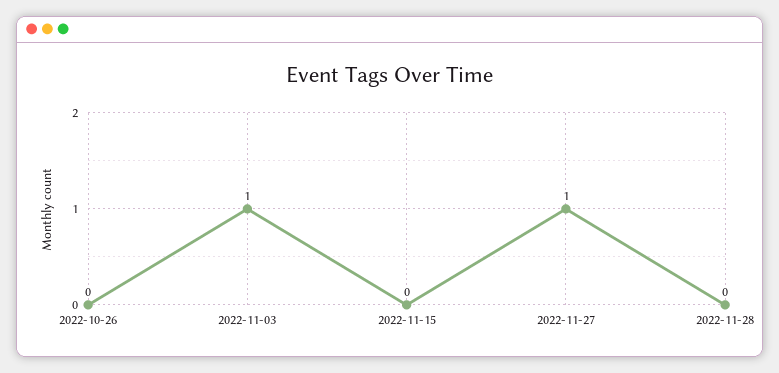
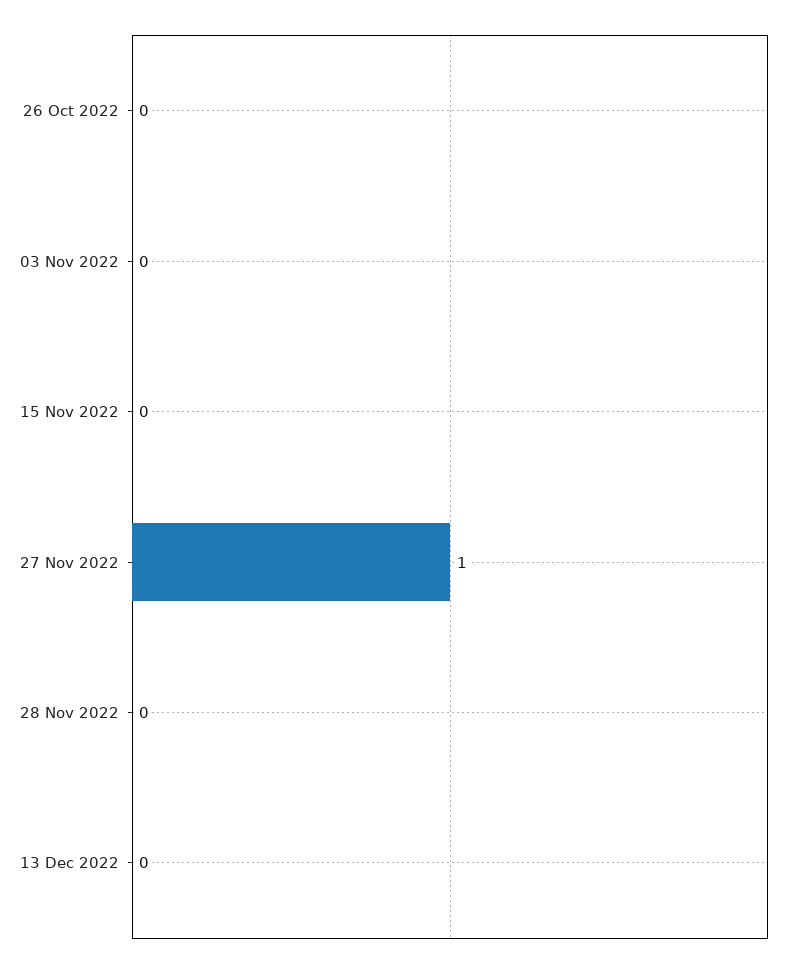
2022-11-03: 1 -> 0
13 Dec 2022: none -> 0

